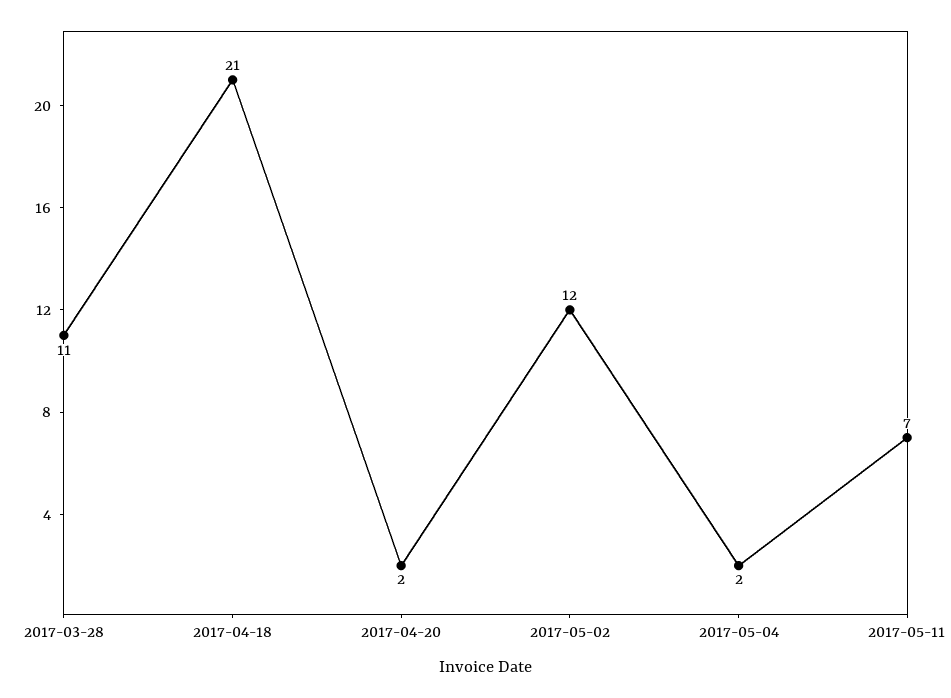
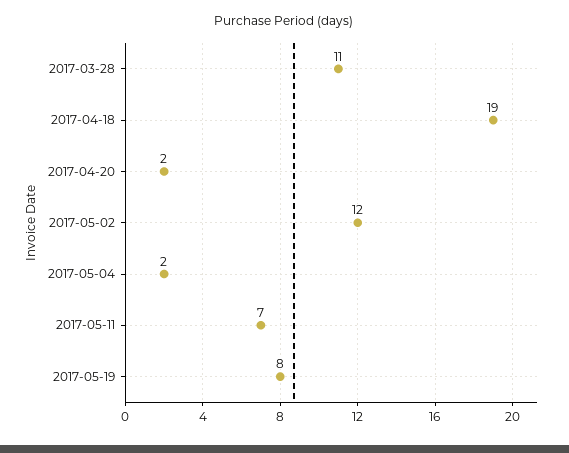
2017-04-18: 21 -> 19
2017-05-19: none -> 8

